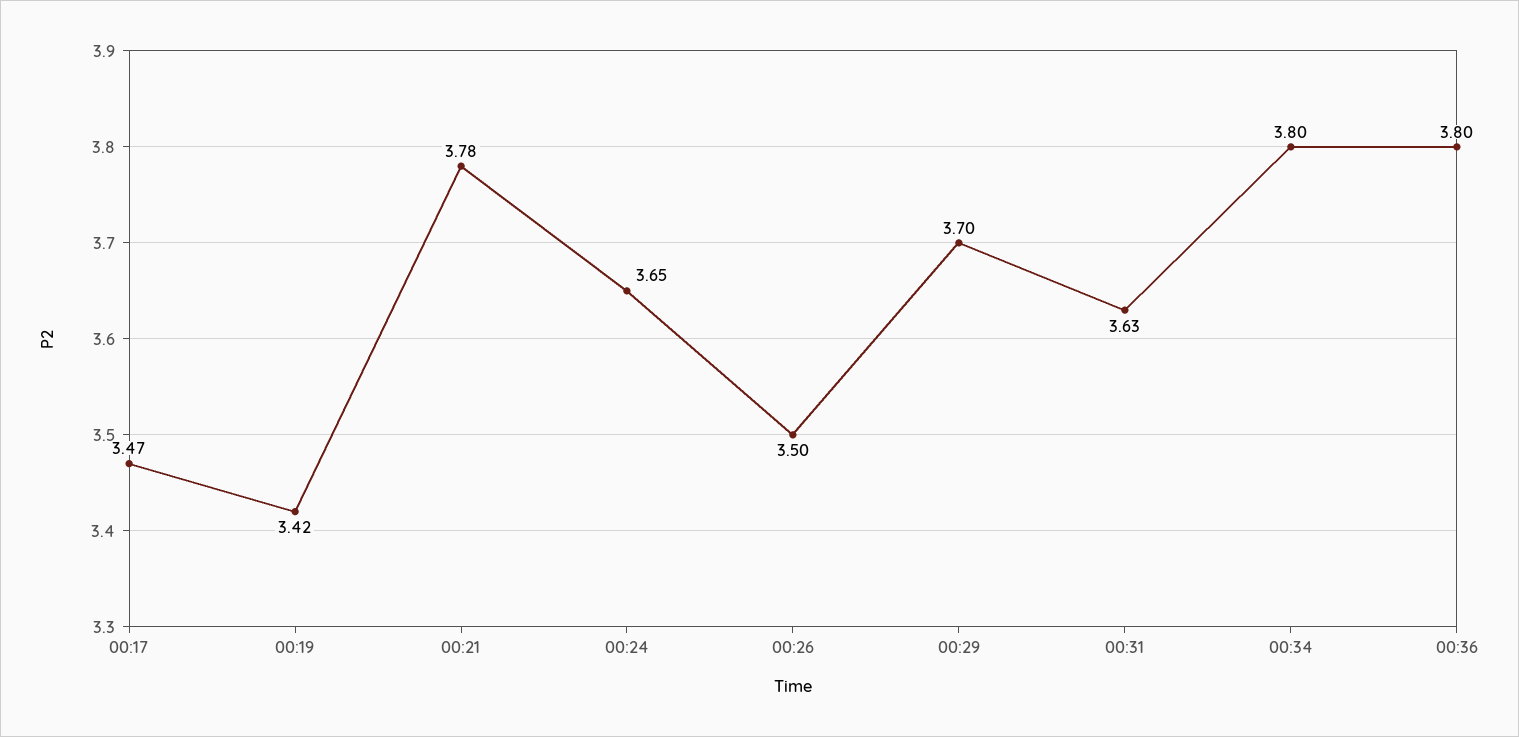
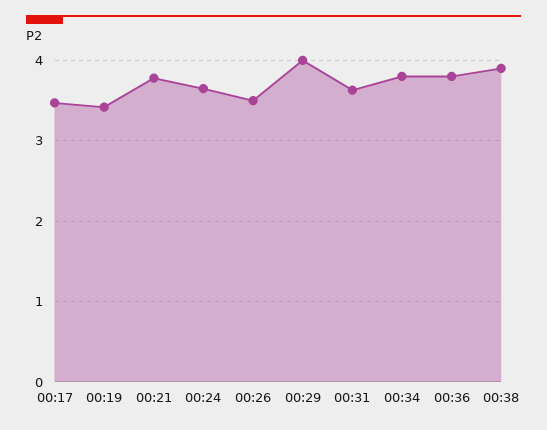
00:29: 3.7 -> 4
00:38: none -> 3.9

